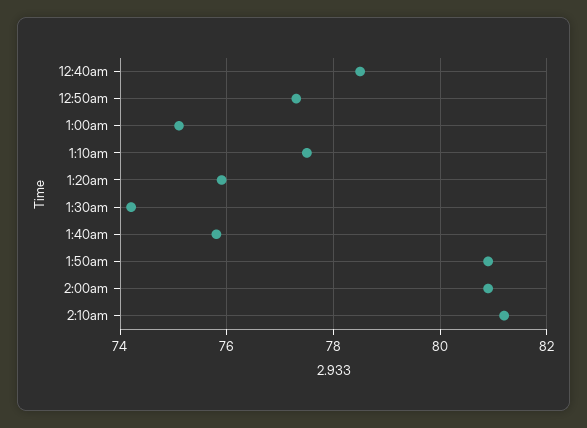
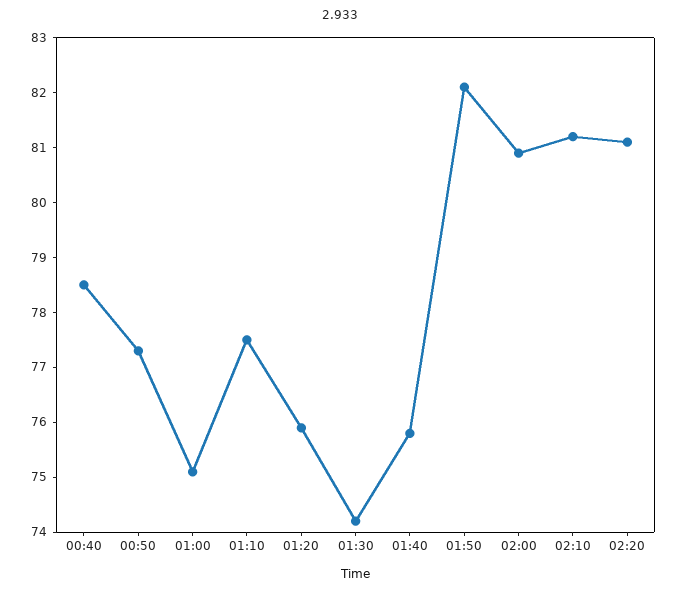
1:50am: 81 -> 82
02:20: none -> 81

